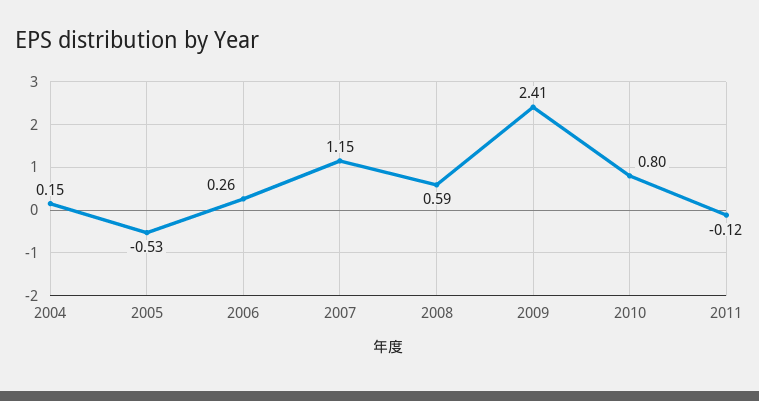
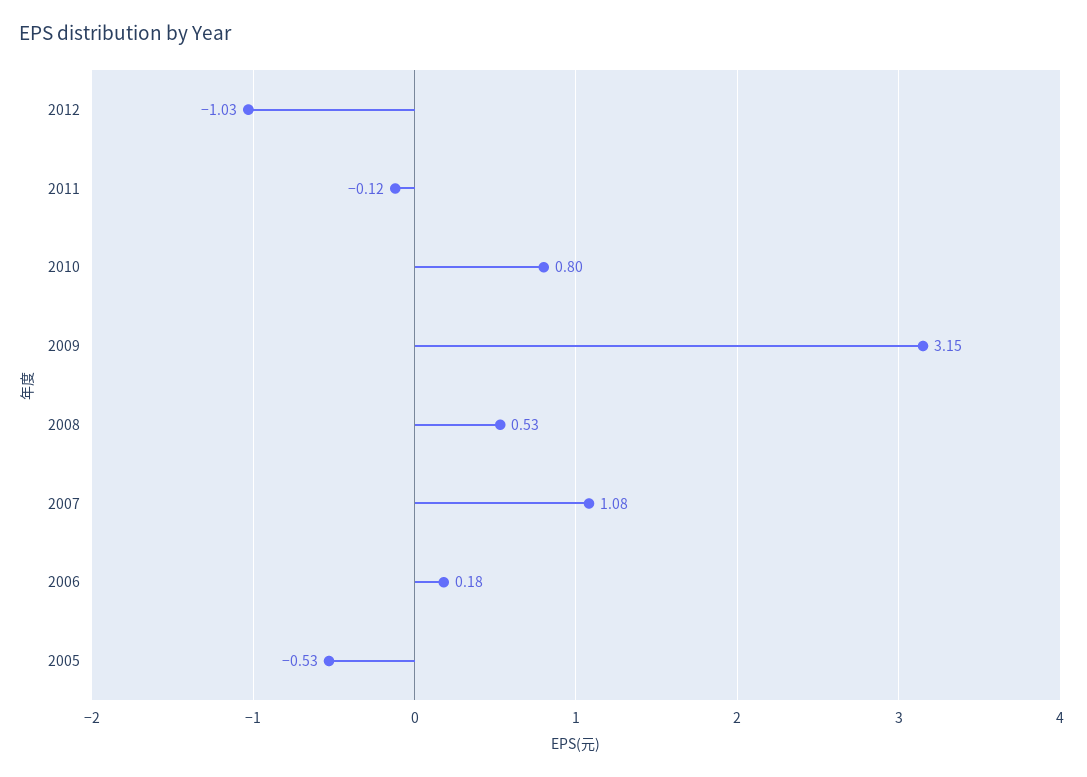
2004: 0.15 -> none
2006: 0.26 -> 0.18
2007: 1.15 -> 1.08
2008: 0.59 -> 0.53
2009: 2.41 -> 3.15
2012: none -> -1.03

